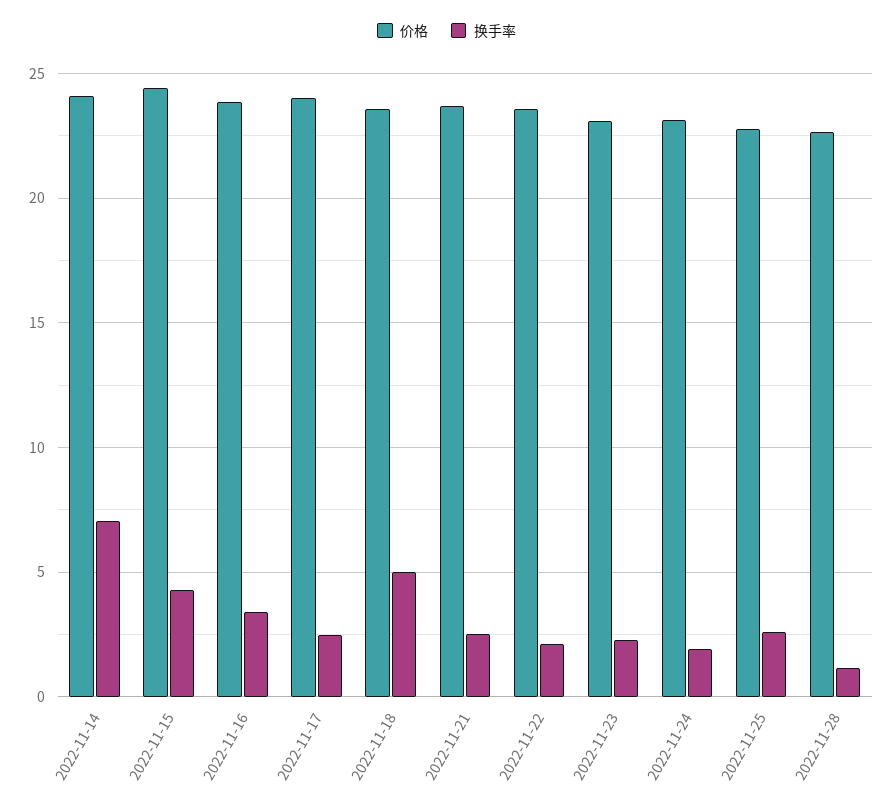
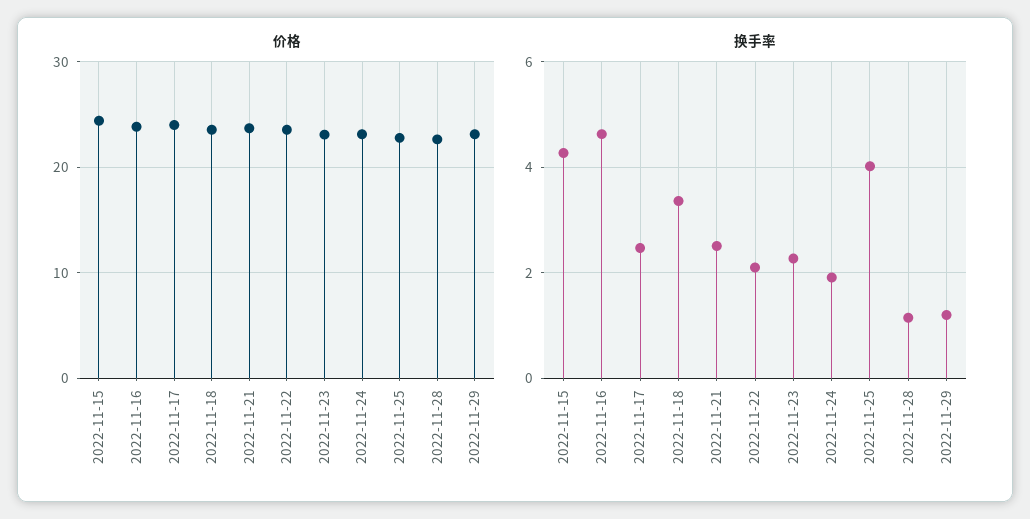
价格, 2022-11-14: 24 -> none
换手率, 2022-11-14: 7 -> none
换手率, 2022-11-16: 3.5 -> 4.6
换手率, 2022-11-18: 5 -> 3.4
换手率, 2022-11-25: 2.5 -> 4
价格, 2022-11-29: none -> 23
换手率, 2022-11-29: none -> 1.2

